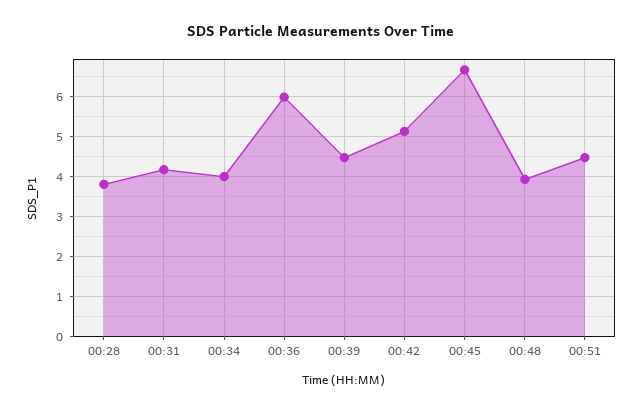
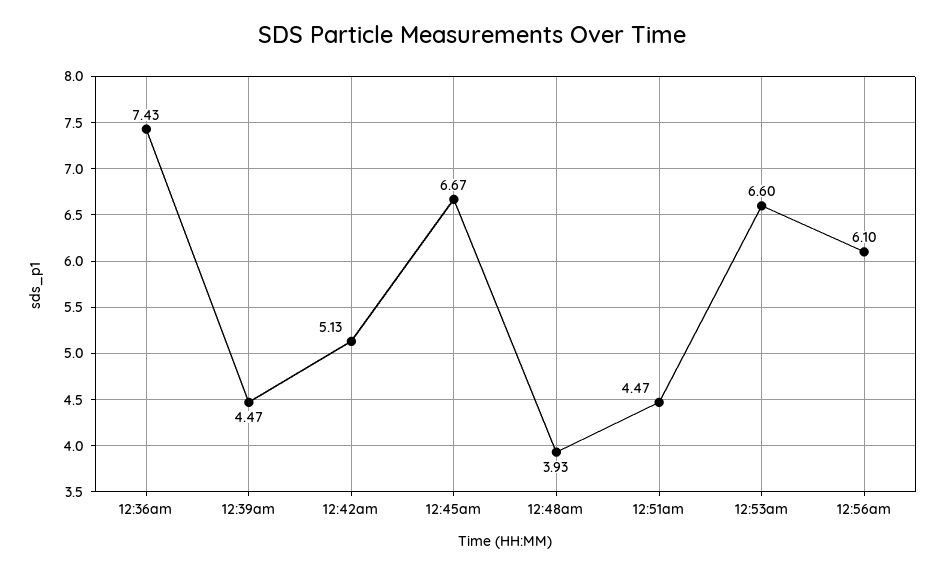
00:28: 3.8 -> none
00:31: 4.2 -> none
00:34: 4 -> none
00:36: 6 -> 7.43
12:53am: none -> 6.6
12:56am: none -> 6.1

